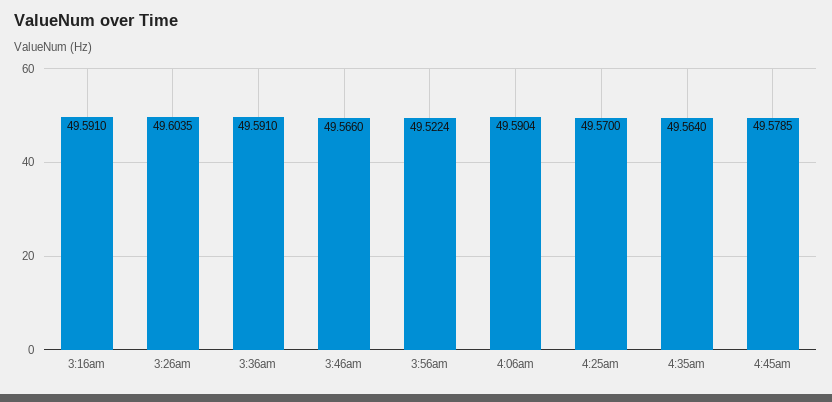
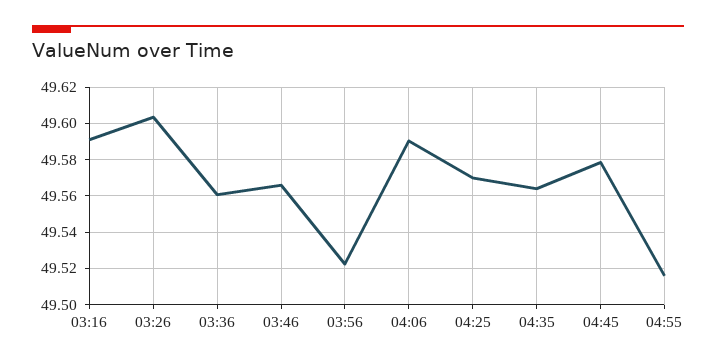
3:36am: 49.591 -> 49.56
04:55: none -> 49.515

